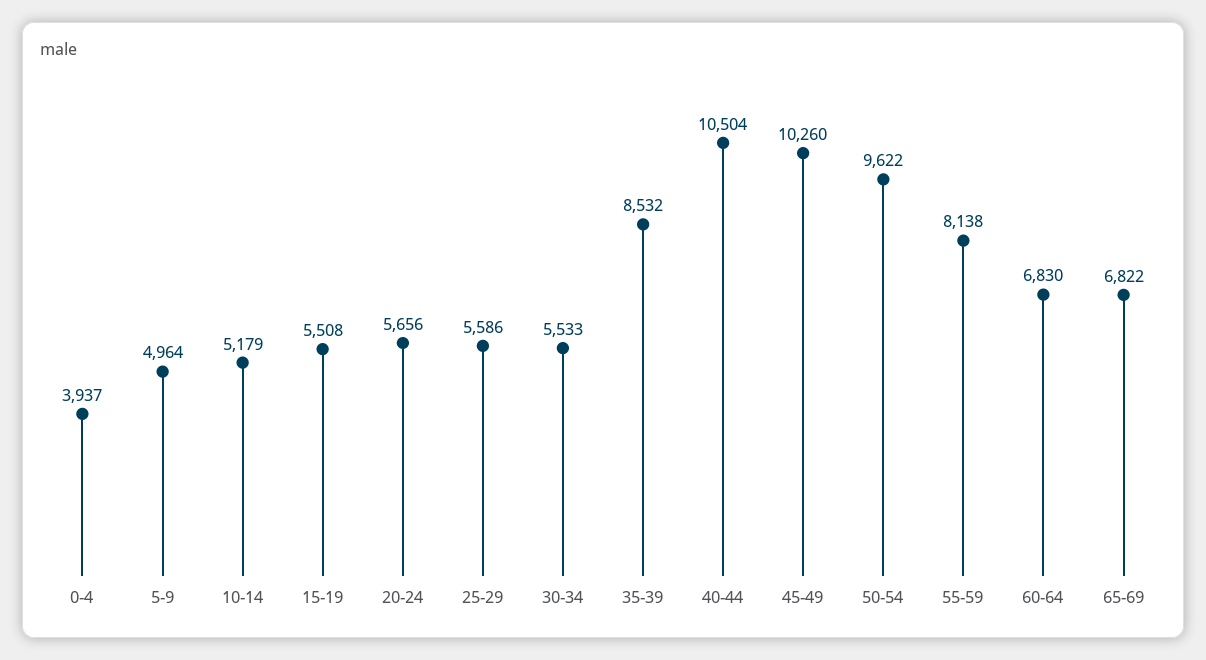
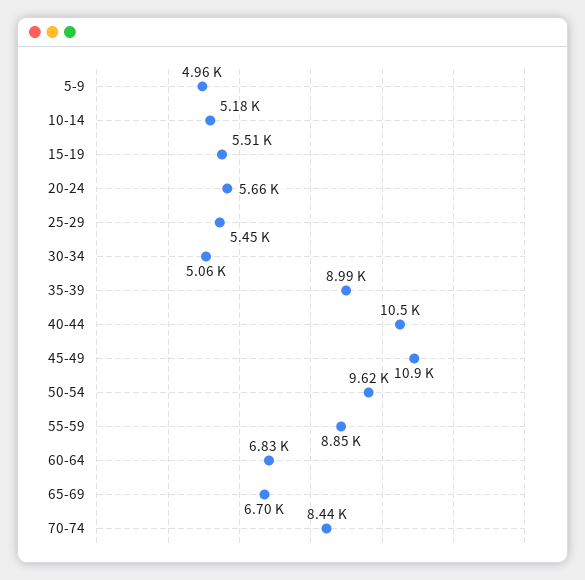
0-4: 3937 -> none
25-29: 5586 -> 5450
30-34: 5533 -> 5060
35-39: 8532 -> 8990
45-49: 10260 -> 10900
55-59: 8138 -> 8850
65-69: 6822 -> 6700
70-74: none -> 8440

